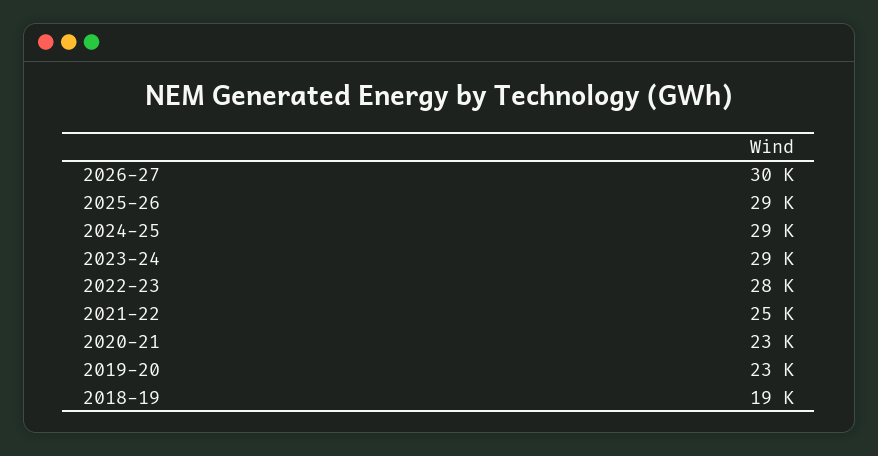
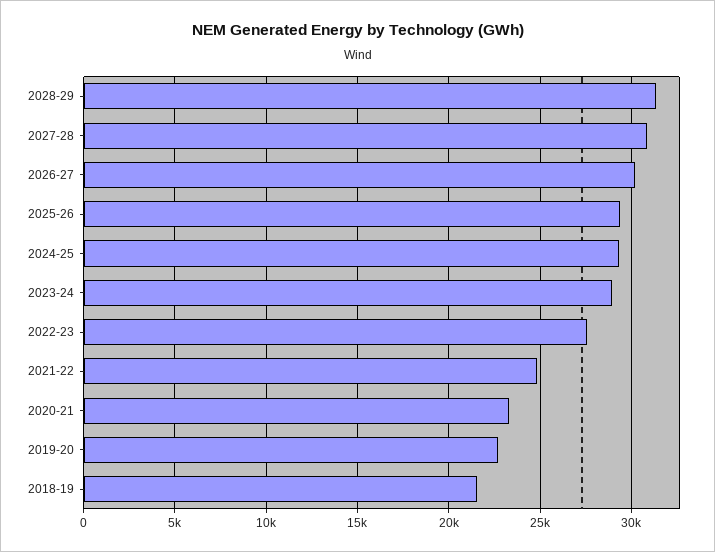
2018-19: 19000 -> 21500
2028-29: none -> 31500
2027-28: none -> 31000

